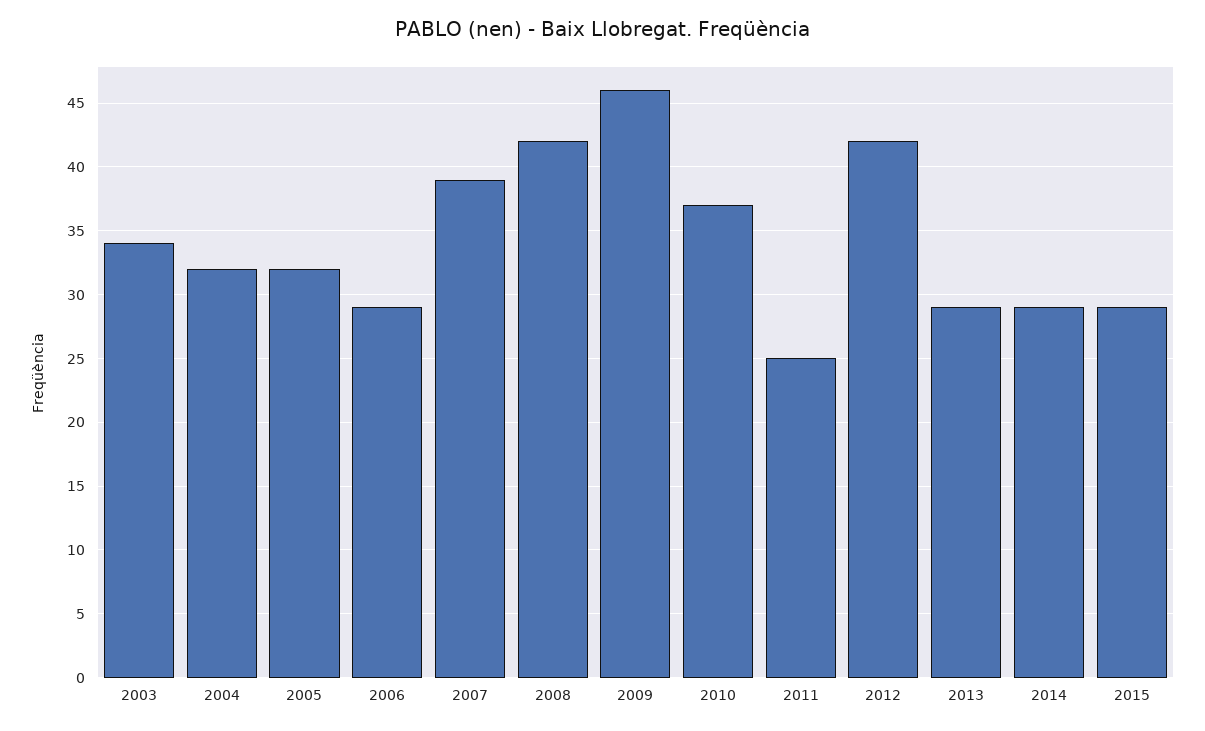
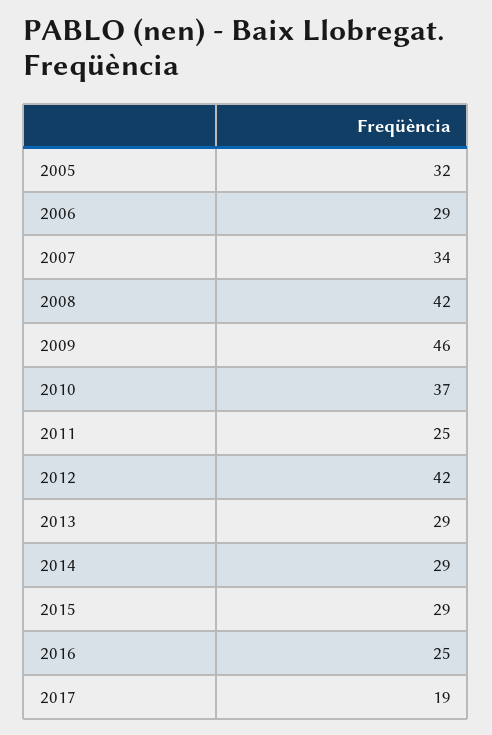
2003: 34 -> none
2004: 32 -> none
2007: 39 -> 34
2016: none -> 25
2017: none -> 19

